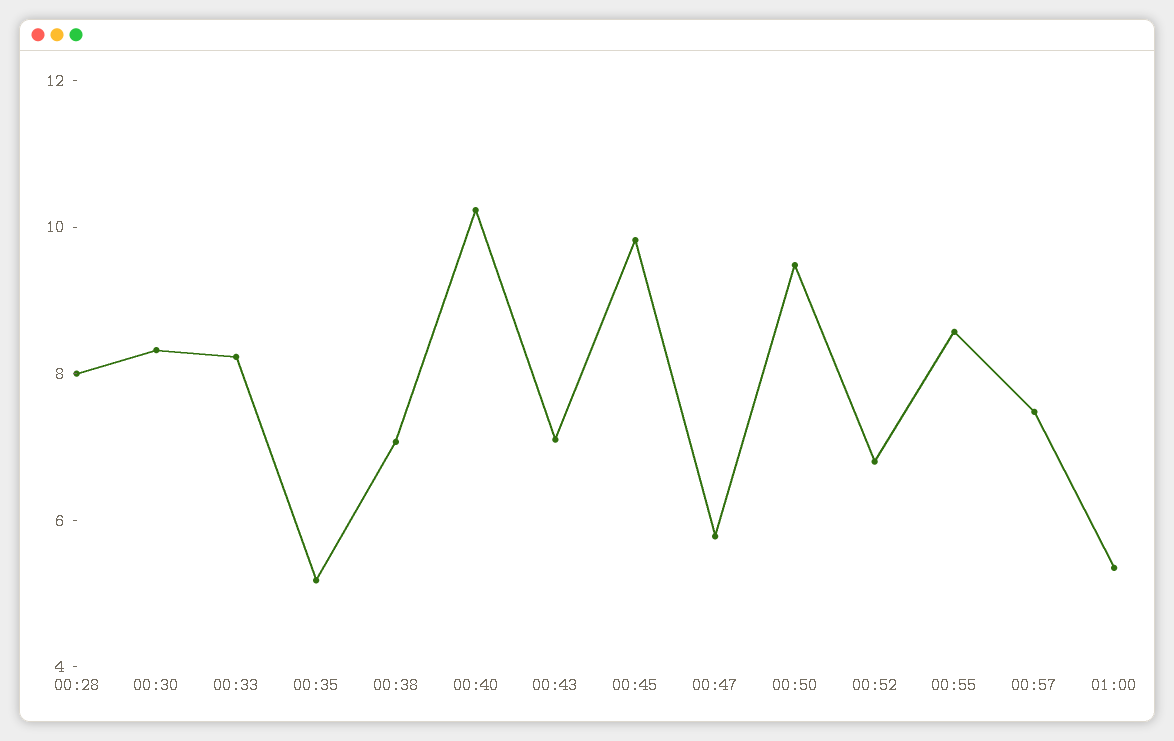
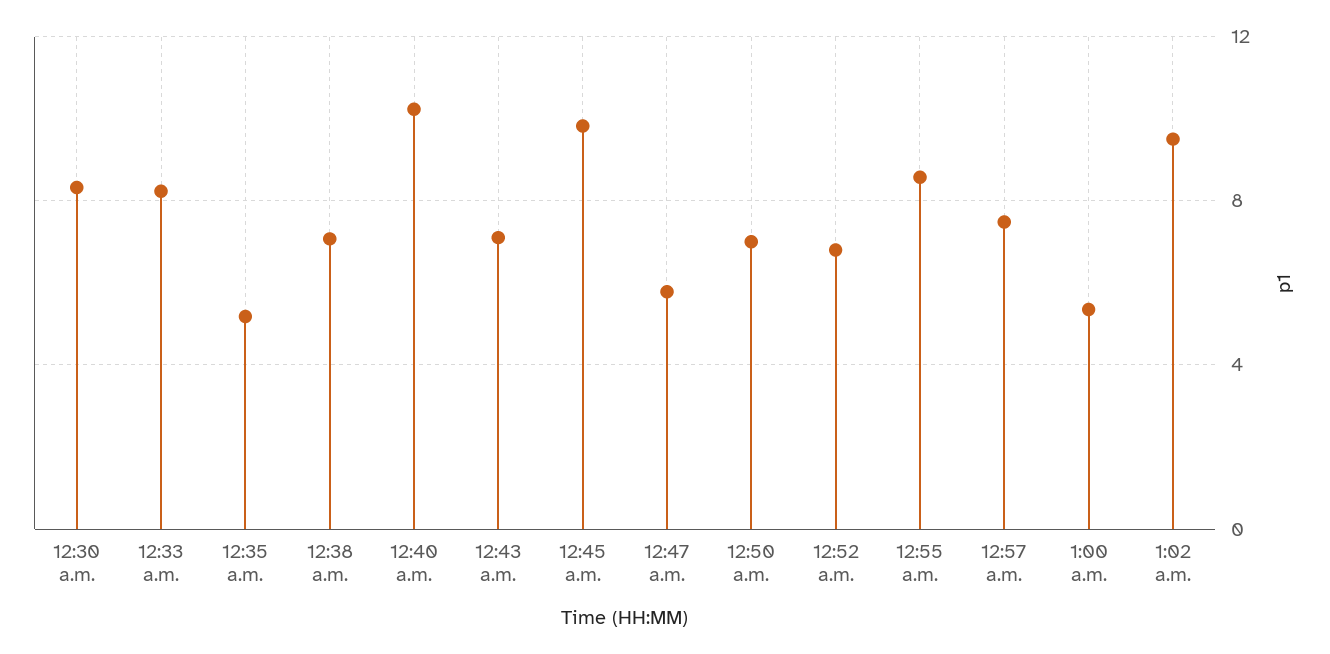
00:28: 8 -> none
00:50: 9.5 -> 7
1:02 a.m.: none -> 9.5

